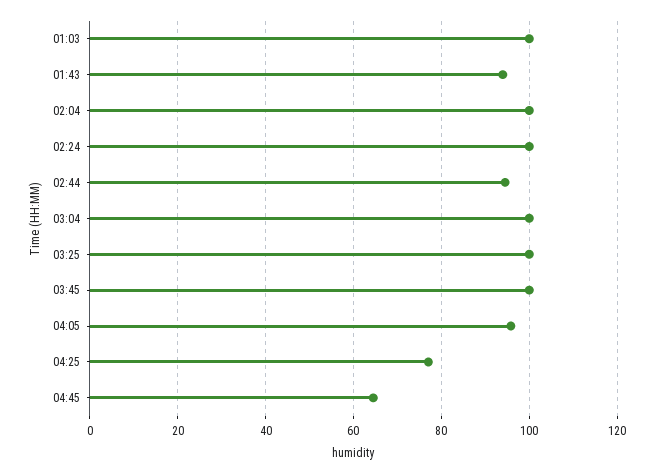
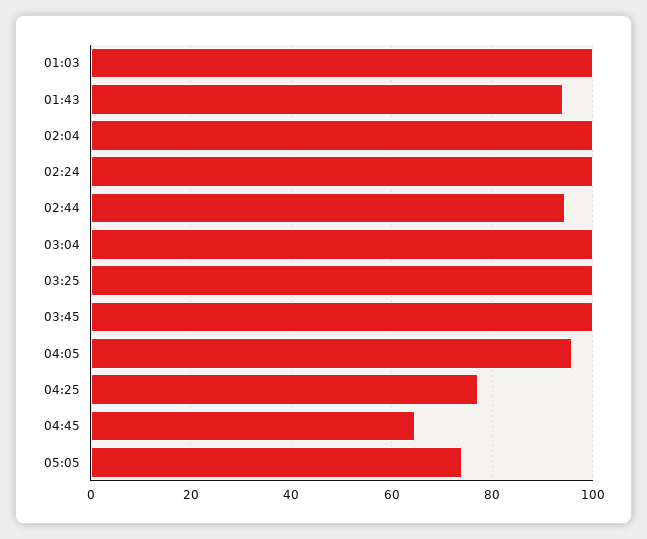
05:05: none -> 74

